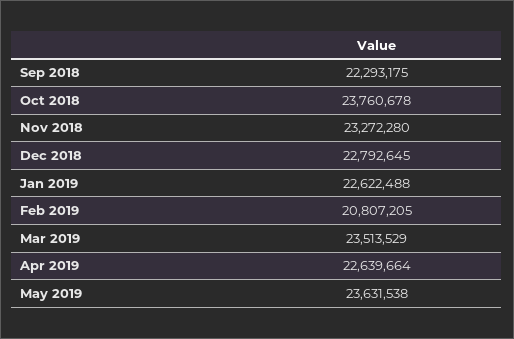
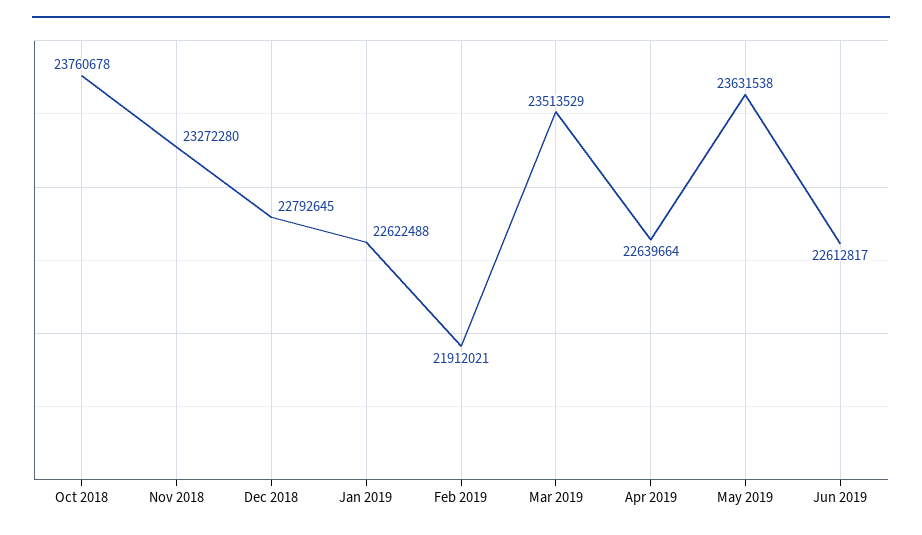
Sep 2018: 22293175 -> none
Feb 2019: 20807205 -> 21912021
Jun 2019: none -> 22612817

